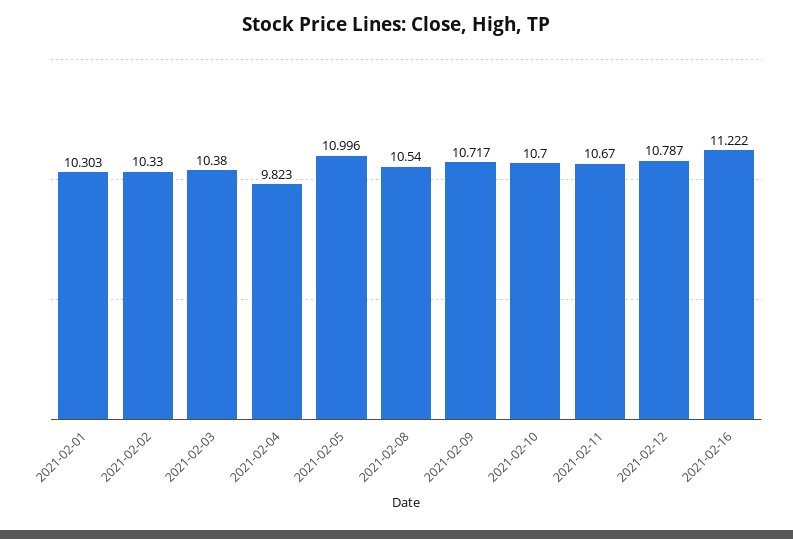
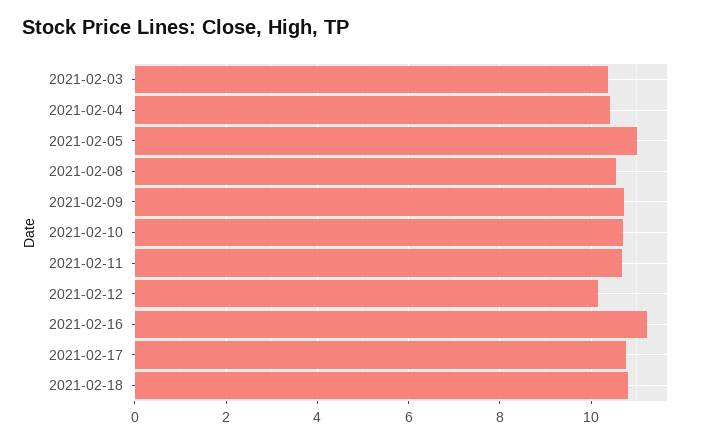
2021-02-01: 10.303 -> none
2021-02-02: 10.33 -> none
2021-02-04: 9.823 -> 10.4
2021-02-12: 10.787 -> 10.2
2021-02-17: none -> 10.8
2021-02-18: none -> 10.8

